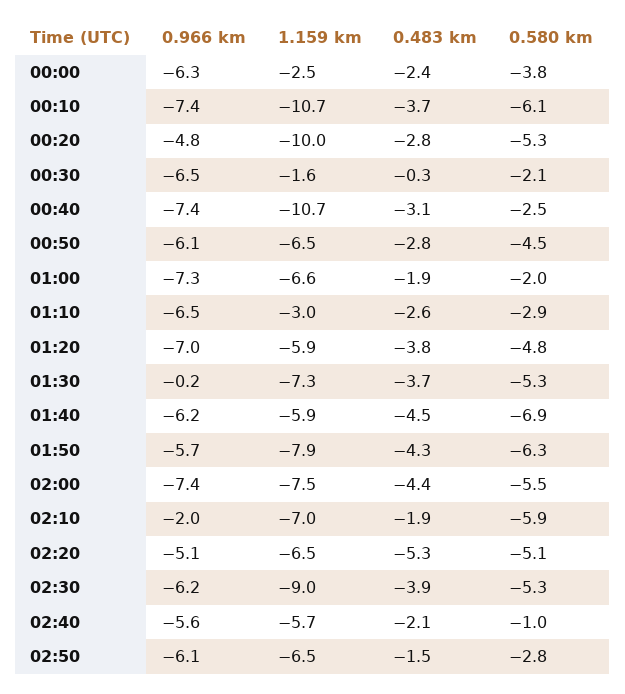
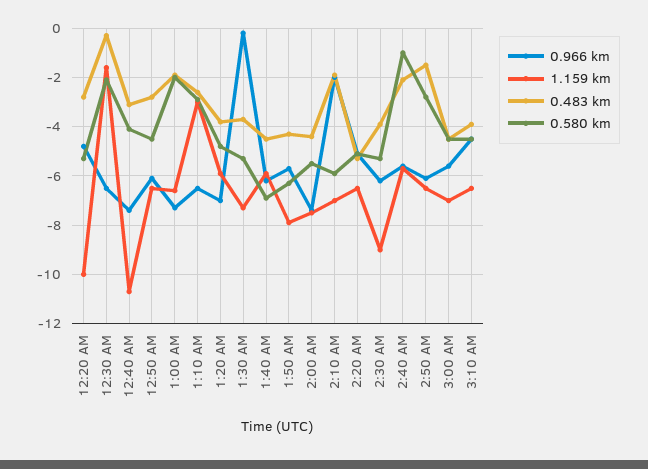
0.966 km, 00:00: -6.3 -> none
1.159 km, 00:00: -2.5 -> none
0.483 km, 00:00: -2.4 -> none
0.580 km, 00:00: -3.8 -> none
0.966 km, 00:10: -7.4 -> none
1.159 km, 00:10: -10.7 -> none
0.483 km, 00:10: -3.7 -> none
0.580 km, 00:10: -6.1 -> none
0.580 km, 00:40: -2.5 -> -4
0.966 km, 3:00 AM: none -> -5.5
1.159 km, 3:00 AM: none -> -7
0.483 km, 3:00 AM: none -> -4.5
0.580 km, 3:00 AM: none -> -4.5
0.966 km, 3:10 AM: none -> -4.5
1.159 km, 3:10 AM: none -> -6.5
0.483 km, 3:10 AM: none -> -4
0.580 km, 3:10 AM: none -> -4.5

